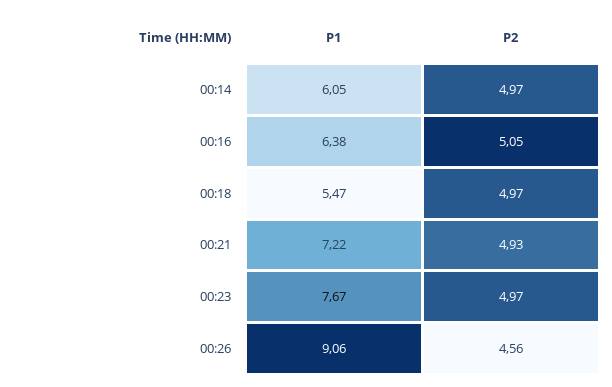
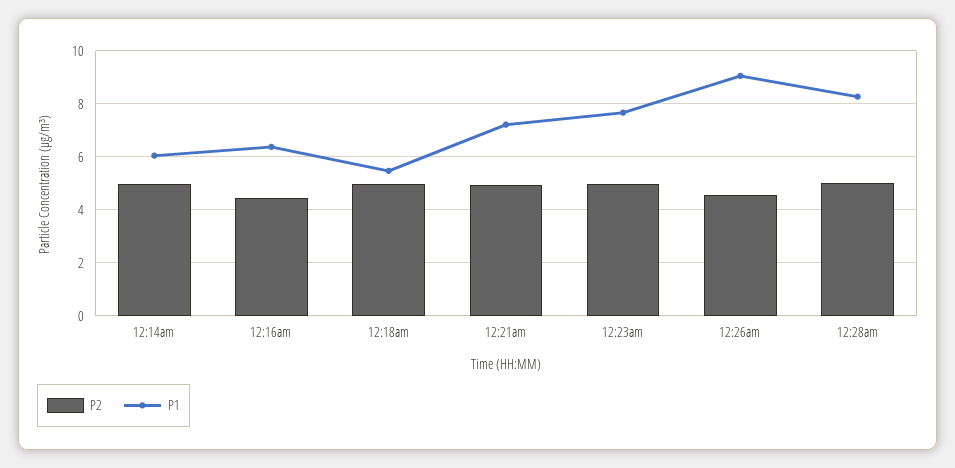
P2, 00:16: 5.05 -> 4.5
P2, 12:28am: none -> 5
P1, 12:28am: none -> 8.25

